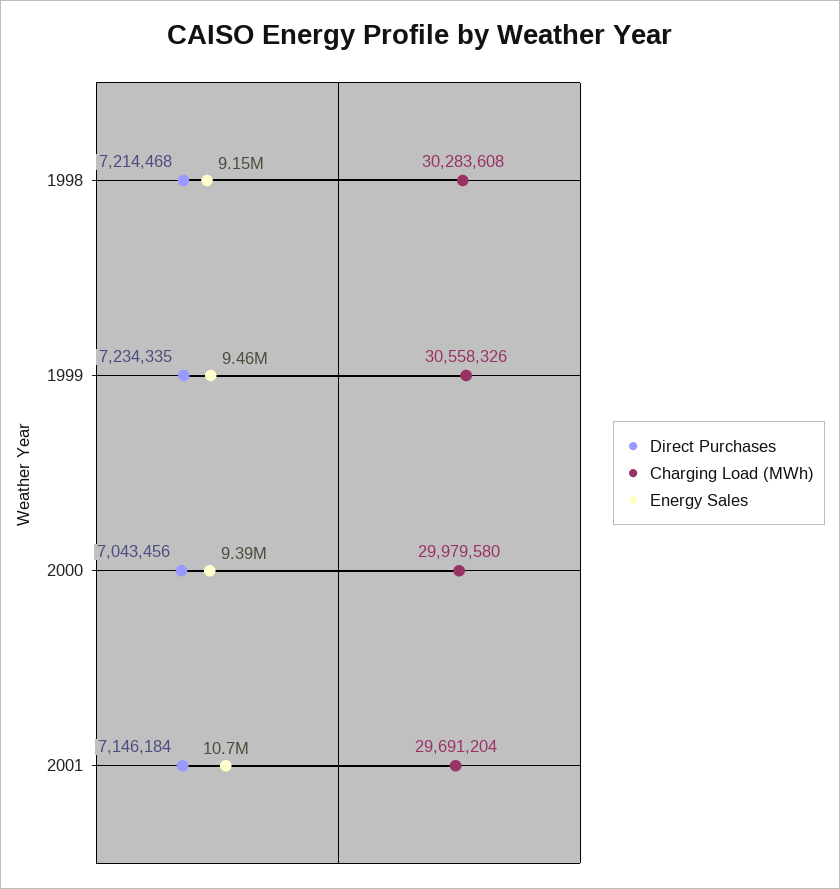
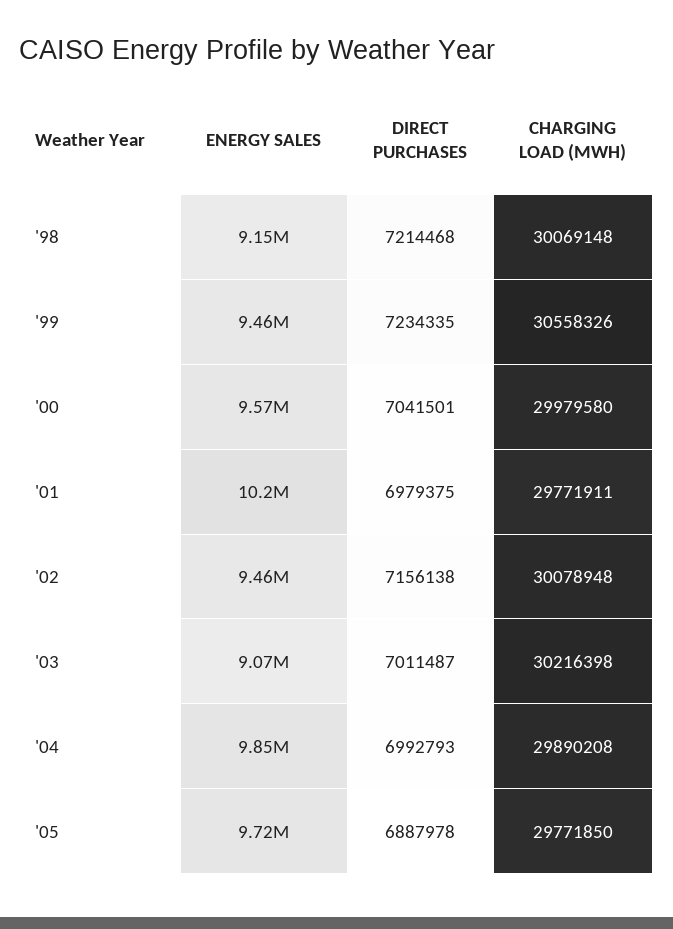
Charging Load (MWh), 1998: 30283608 -> 30069148
Direct Purchases, 2000: 7043456 -> 7041501
Energy Sales, 2000: 9390000 -> 9570000
Direct Purchases, 2001: 7146184 -> 6979375
Charging Load (MWh), 2001: 29691204 -> 29771911
Energy Sales, 2001: 10700000 -> 10200000
Energy Sales, '02: none -> 9460000
Direct Purchases, '02: none -> 7156138
Charging Load (MWh), '02: none -> 30078948
Energy Sales, '03: none -> 9070000
Direct Purchases, '03: none -> 7011487
Charging Load (MWh), '03: none -> 30216398
Energy Sales, '04: none -> 9850000
Direct Purchases, '04: none -> 6992793
Charging Load (MWh), '04: none -> 29890208
Energy Sales, '05: none -> 9720000
Direct Purchases, '05: none -> 6887978
Charging Load (MWh), '05: none -> 29771850

